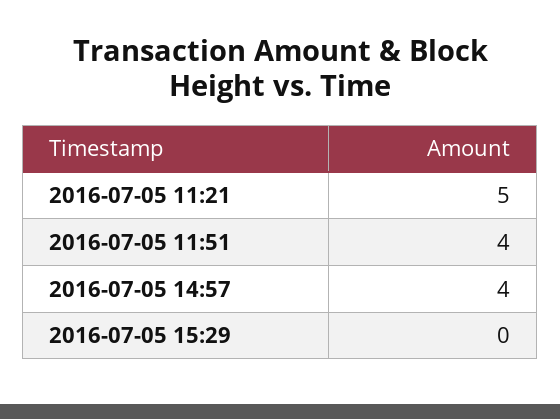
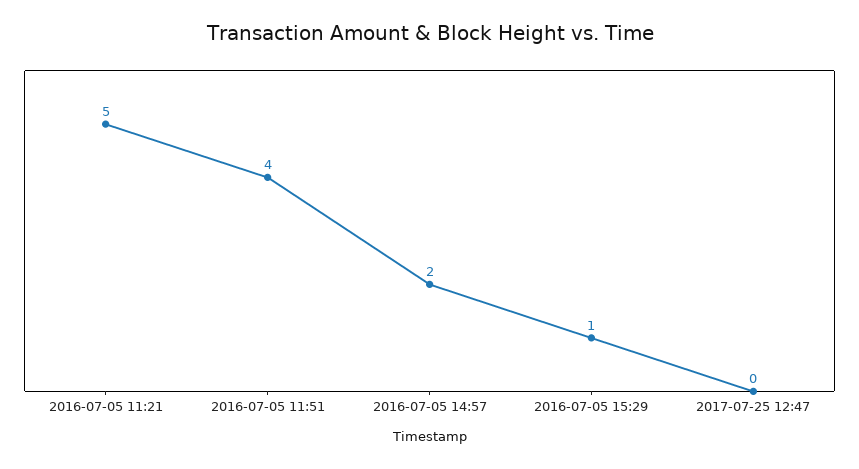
2016-07-05 14:57: 4 -> 2
2016-07-05 15:29: 0 -> 1
2017-07-25 12:47: none -> 0

